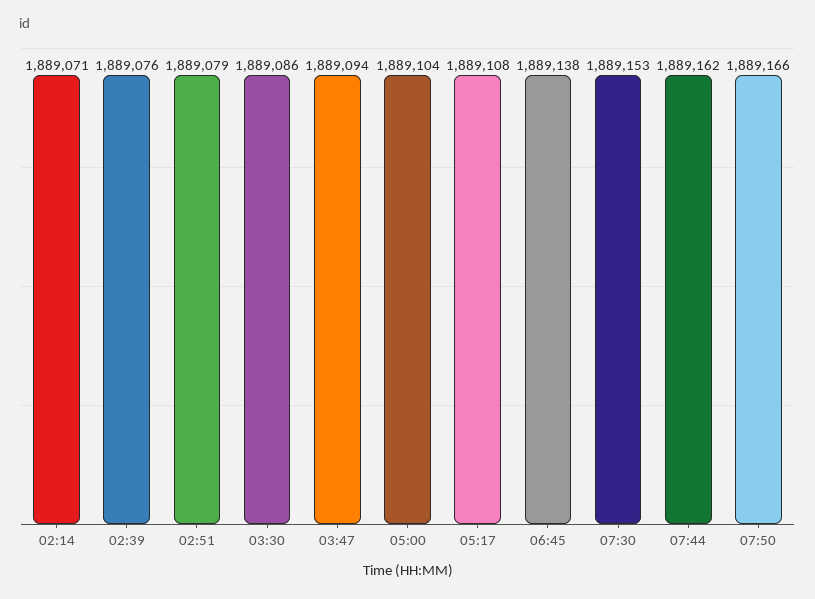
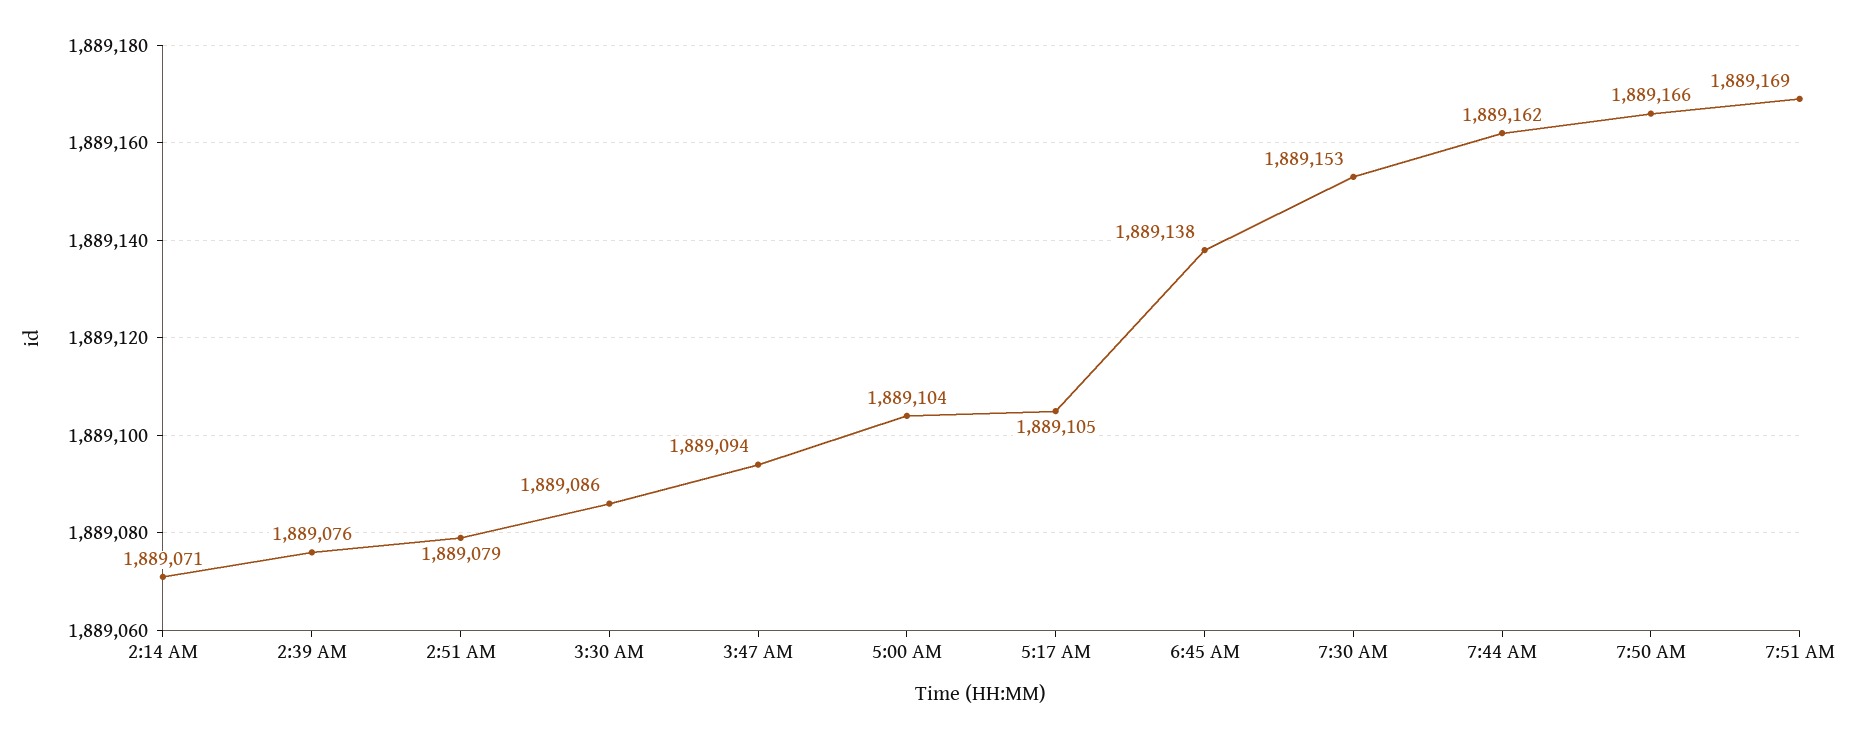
05:17: 1889108 -> 1889105
7:51 AM: none -> 1889169

